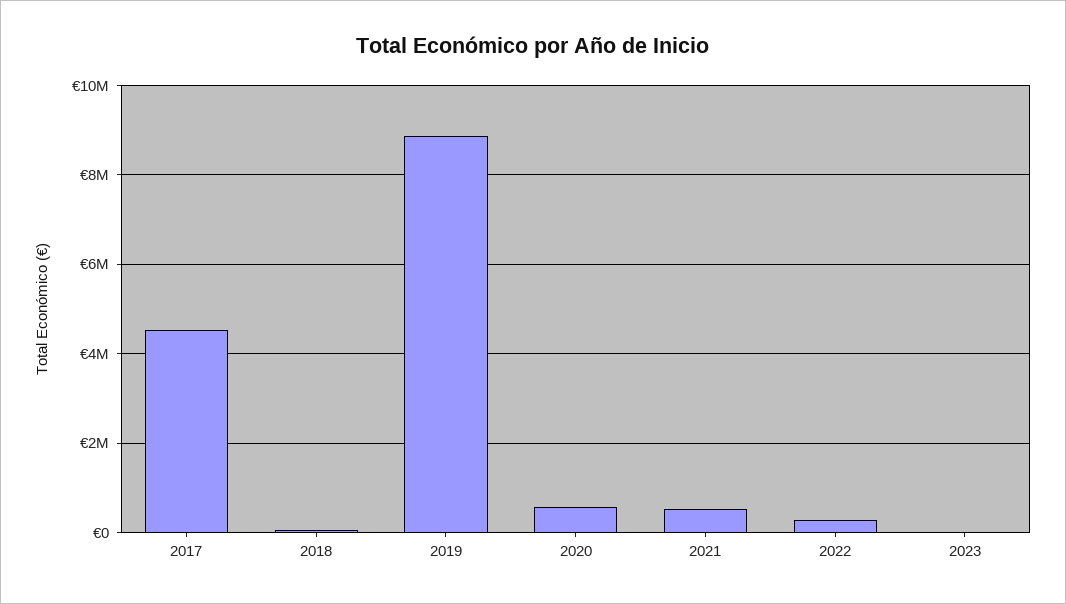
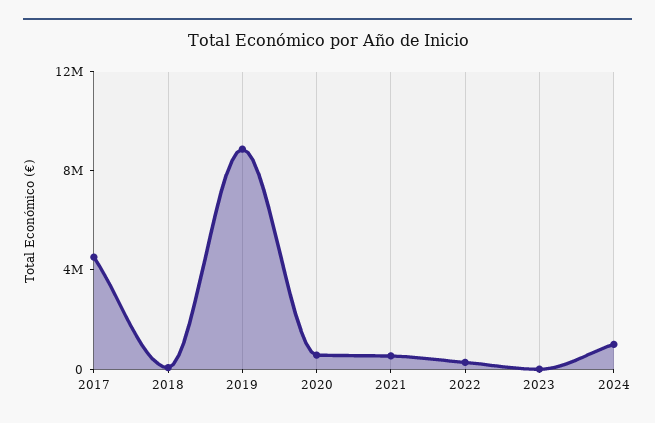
2024: none -> 1000000

